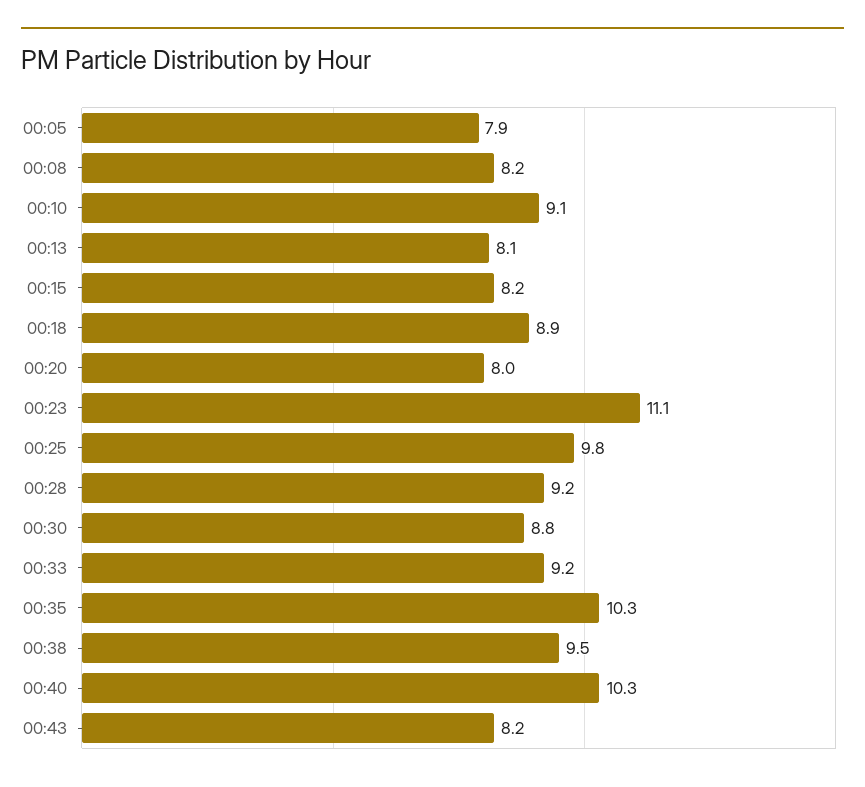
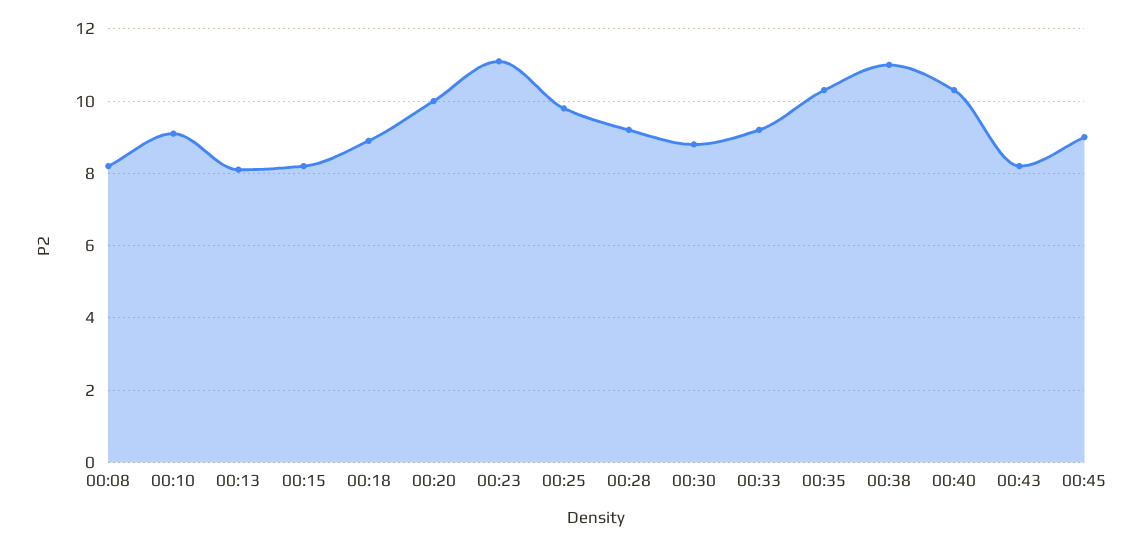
00:05: 7.9 -> none
00:20: 8 -> 10
00:38: 9.5 -> 11
00:45: none -> 9

